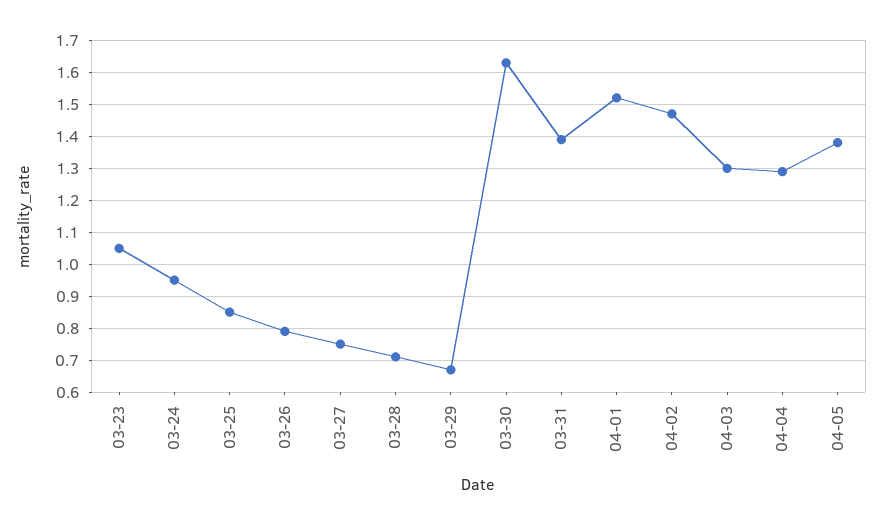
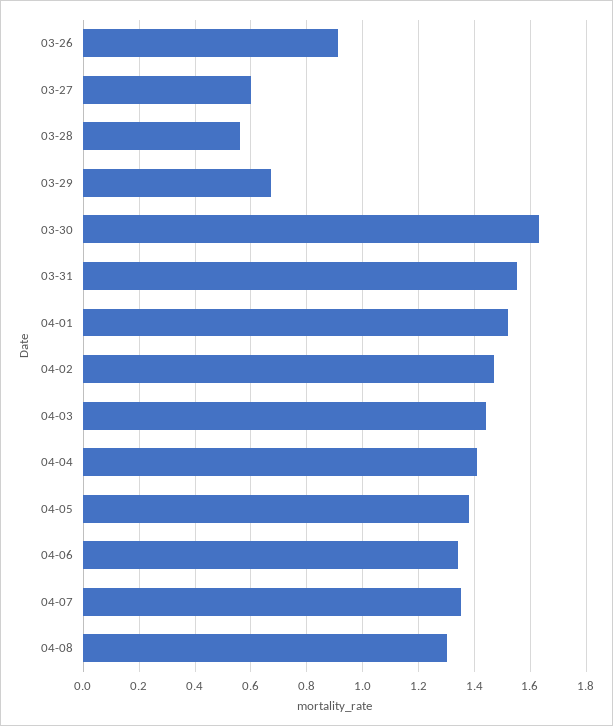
03-23: 1.05 -> none
03-24: 0.95 -> none
03-25: 0.85 -> none
03-26: 0.8 -> 0.9
03-27: 0.75 -> 0.6
03-28: 0.7 -> 0.55
03-31: 1.4 -> 1.55
04-03: 1.3 -> 1.45
04-04: 1.3 -> 1.4
04-06: none -> 1.35
04-07: none -> 1.35
04-08: none -> 1.3

